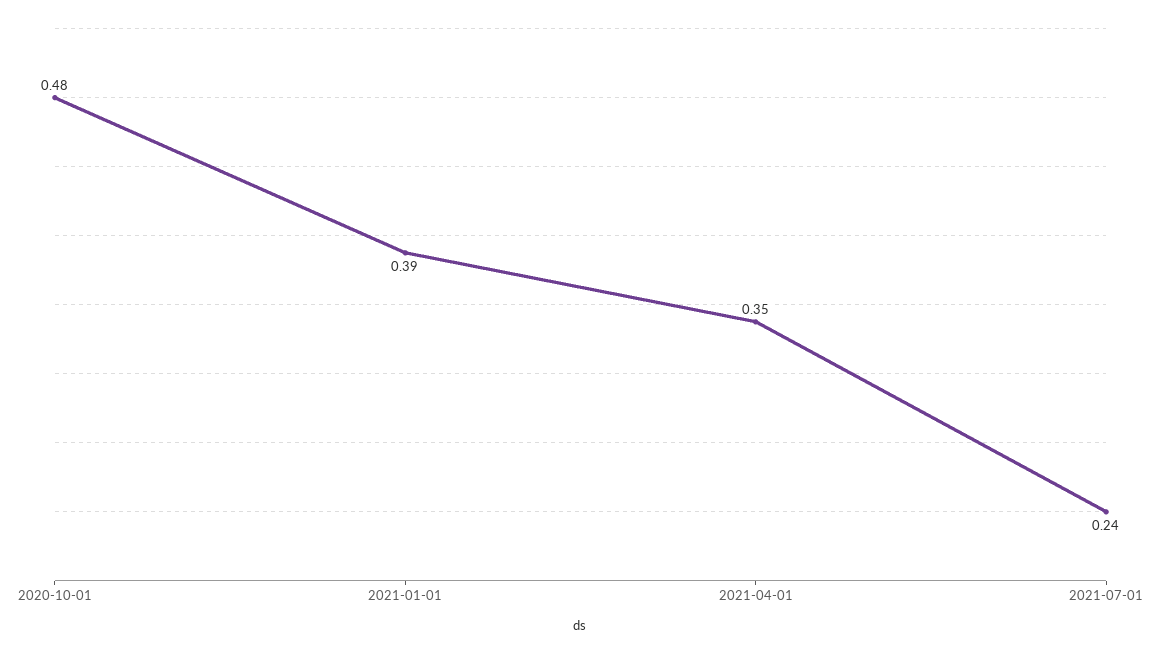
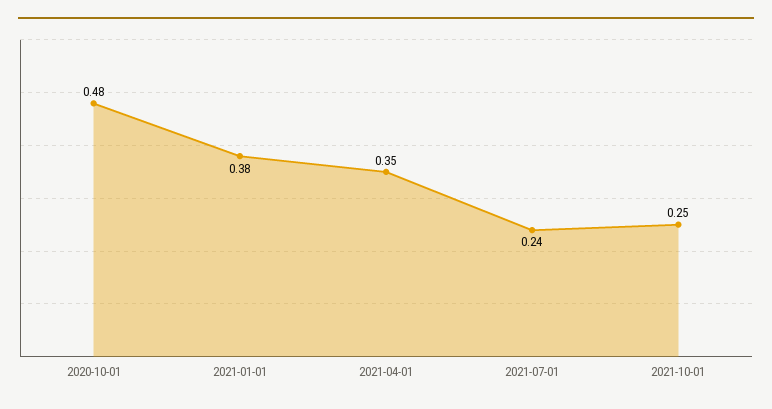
2021-01-01: 0.39 -> 0.38
2021-10-01: none -> 0.25

